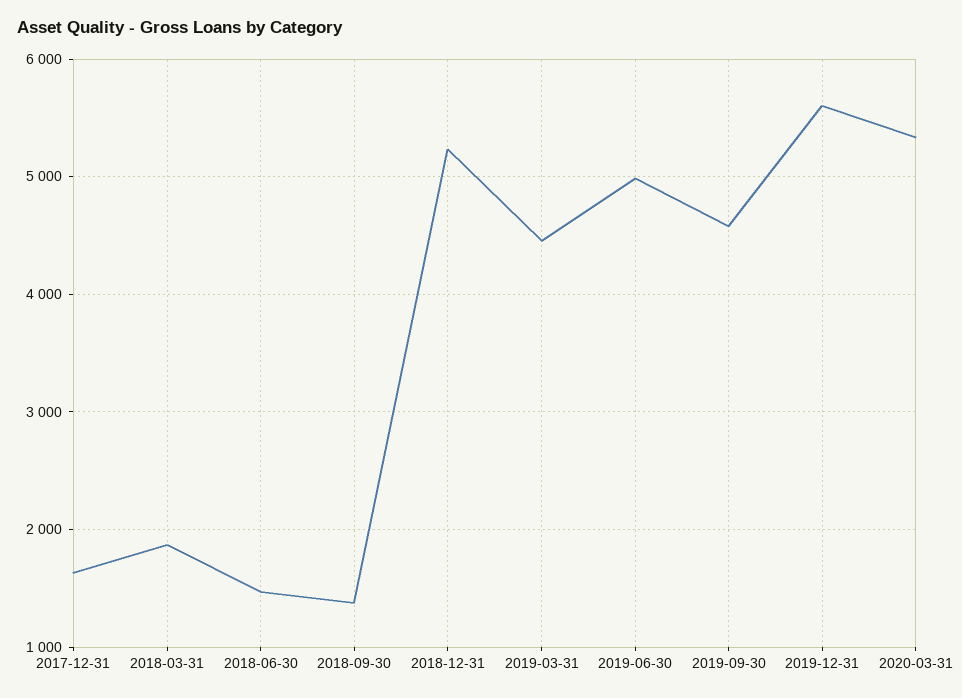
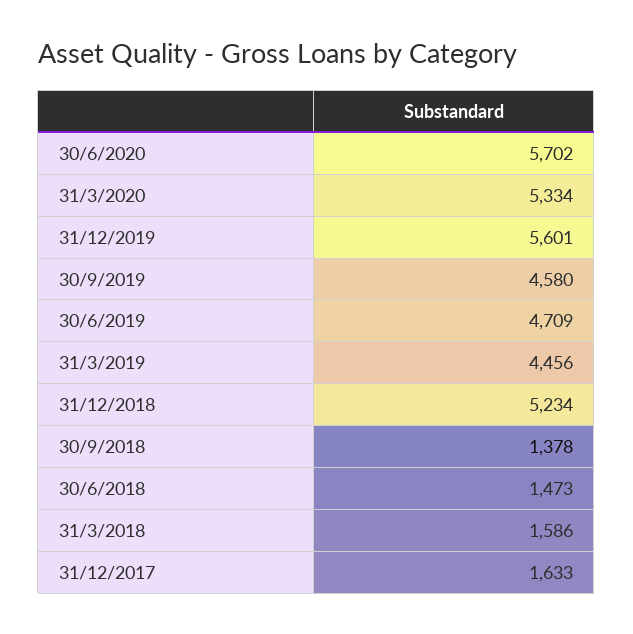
2018-03-31: 1900 -> 1586
2019-06-30: 5000 -> 4709
30/6/2020: none -> 5702

